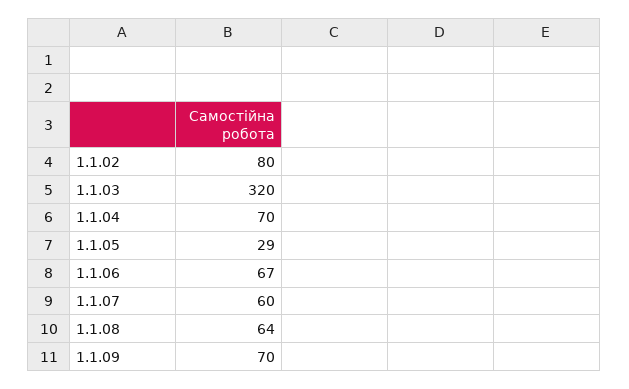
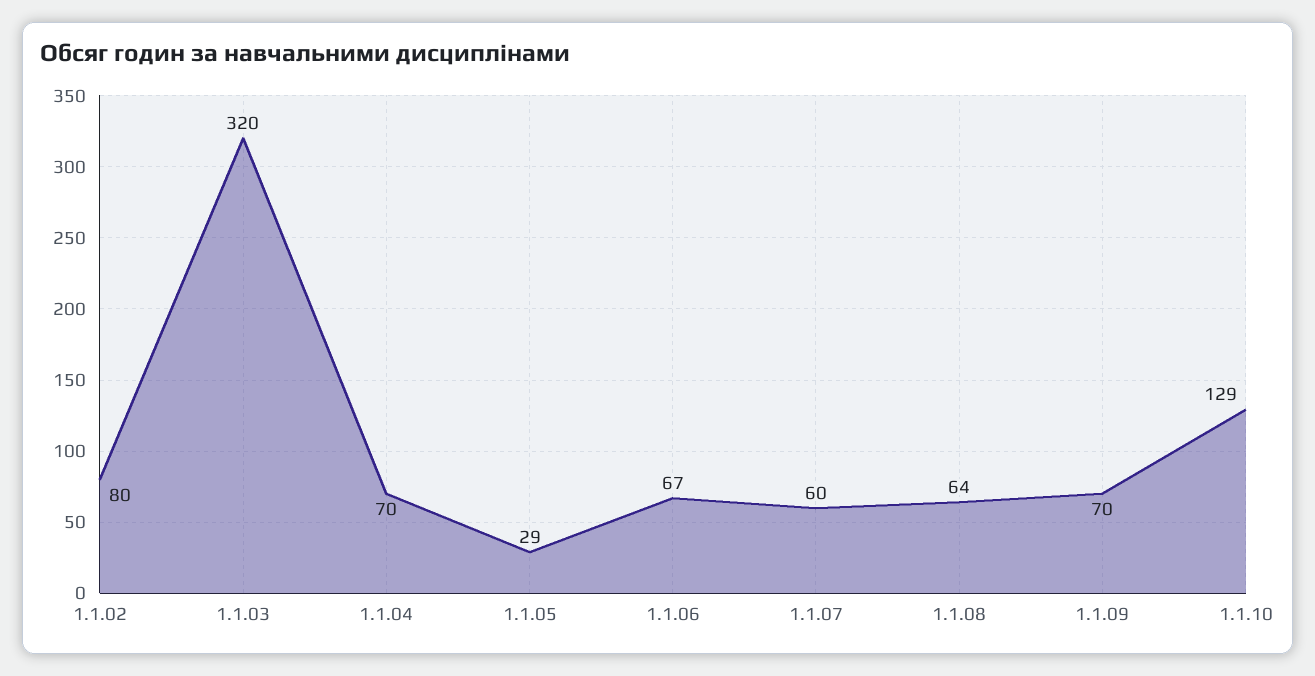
1.1.10: none -> 129

